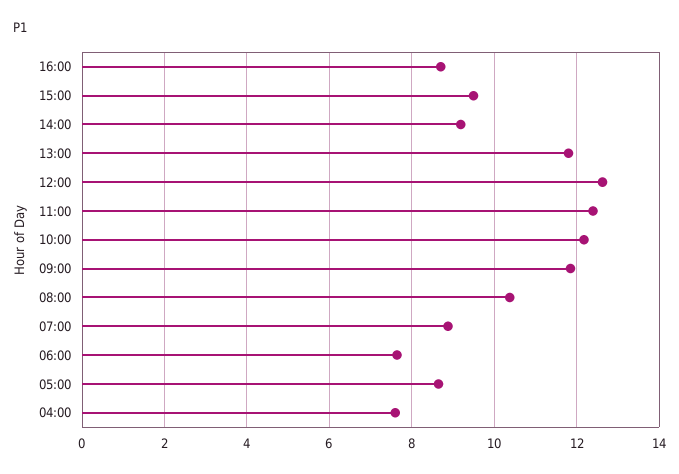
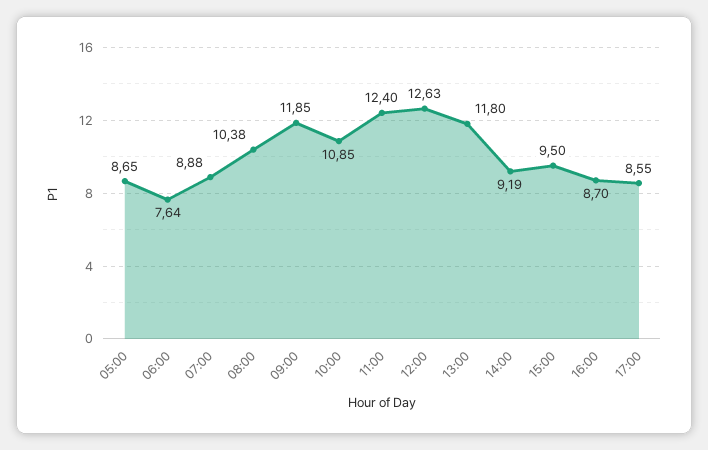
10:00: 12.2 -> 10.85
04:00: 7.6 -> none
17:00: none -> 8.55

